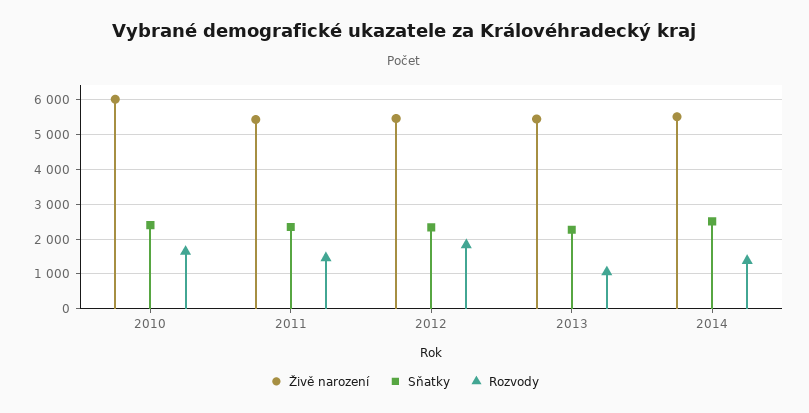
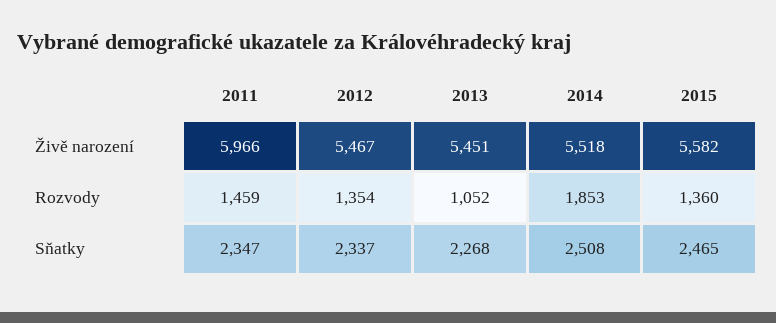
Živě narození, 2010: 6000 -> none
Sňatky, 2010: 2400 -> none
Rozvody, 2010: 1600 -> none
Živě narození, 2011: 5400 -> 5966
Rozvody, 2012: 1800 -> 1354
Rozvody, 2014: 1400 -> 1853
Živě narození, 2015: none -> 5582
Rozvody, 2015: none -> 1360
Sňatky, 2015: none -> 2465

